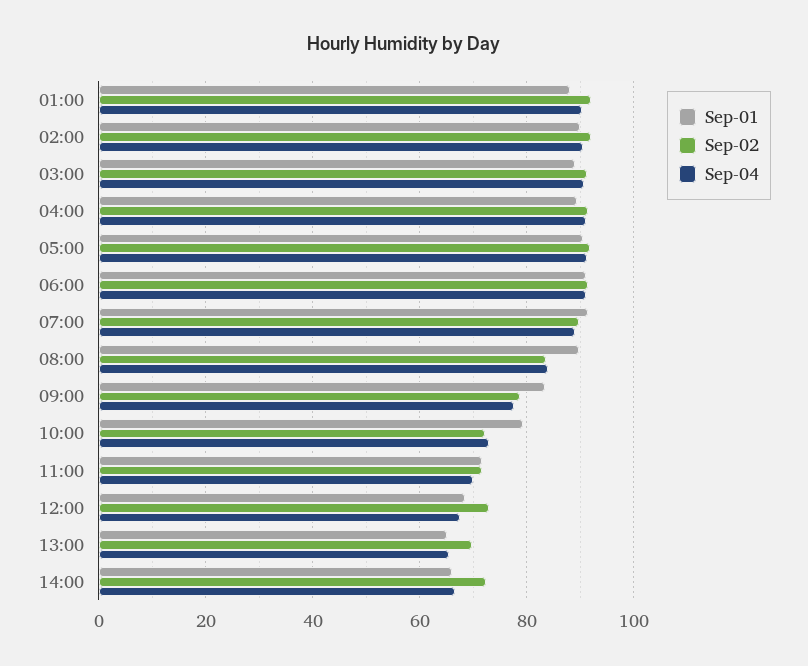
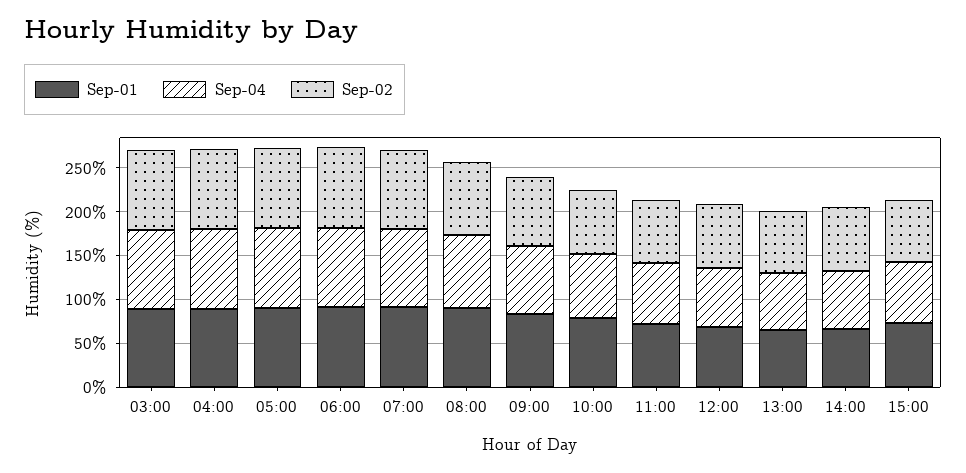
Sep-01, 01:00: 88 -> none
Sep-02, 01:00: 92 -> none
Sep-04, 01:00: 90 -> none
Sep-01, 02:00: 90 -> none
Sep-02, 02:00: 92 -> none
Sep-04, 02:00: 90 -> none
Sep-01, 15:00: none -> 70
Sep-04, 15:00: none -> 70
Sep-02, 15:00: none -> 70

